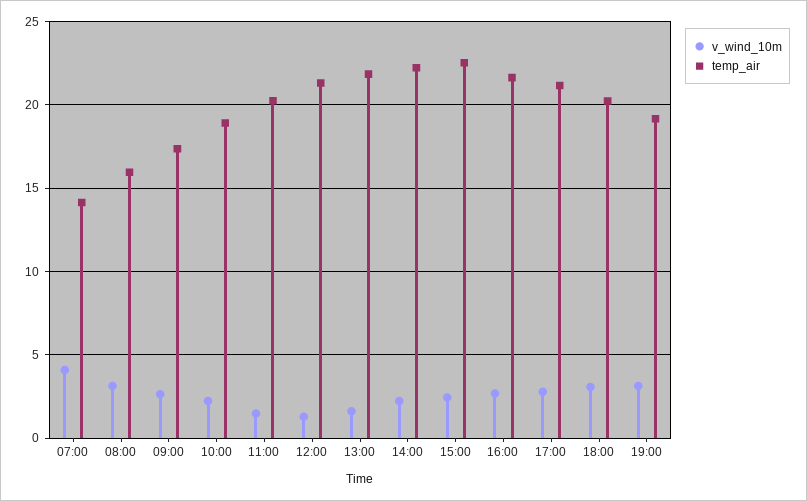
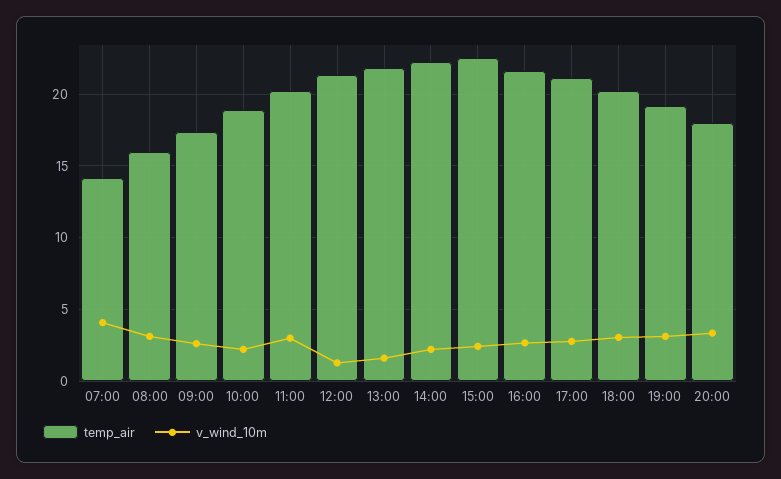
v_wind_10m, 11:00: 1.5 -> 3
temp_air, 20:00: none -> 18
v_wind_10m, 20:00: none -> 3.5

